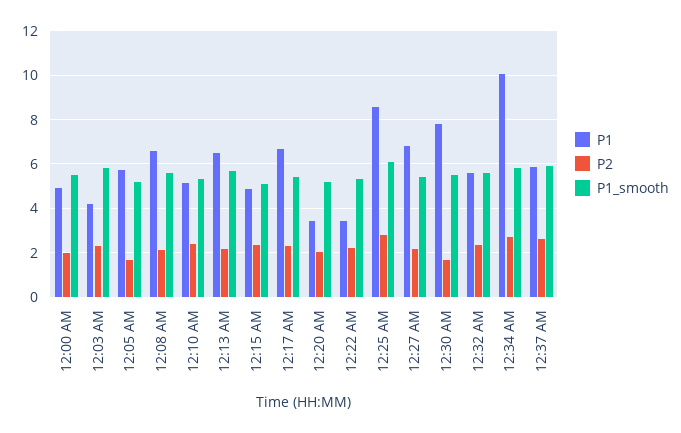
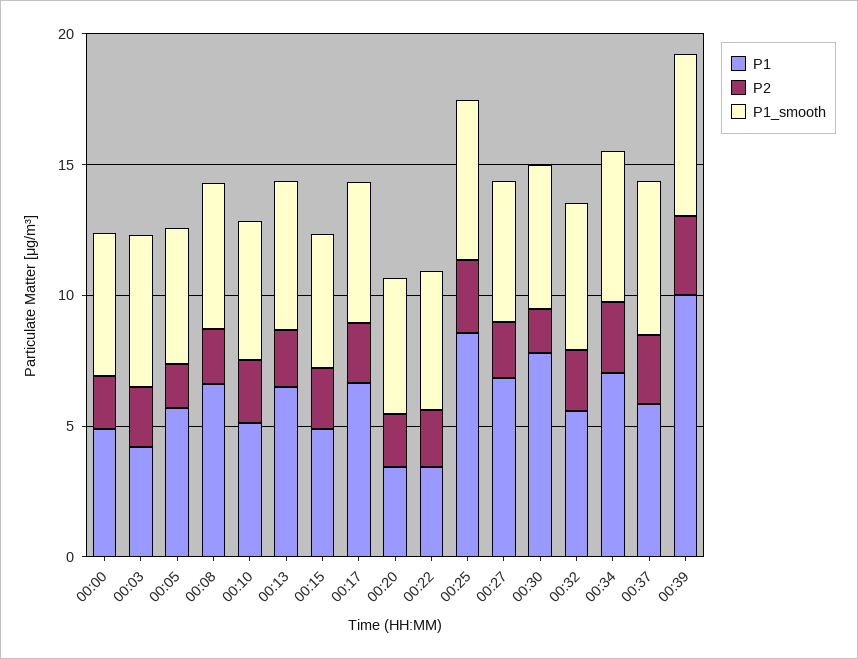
P1, 12:34 AM: 10 -> 7
P1, 00:39: none -> 10
P2, 00:39: none -> 3
P1_smooth, 00:39: none -> 6

